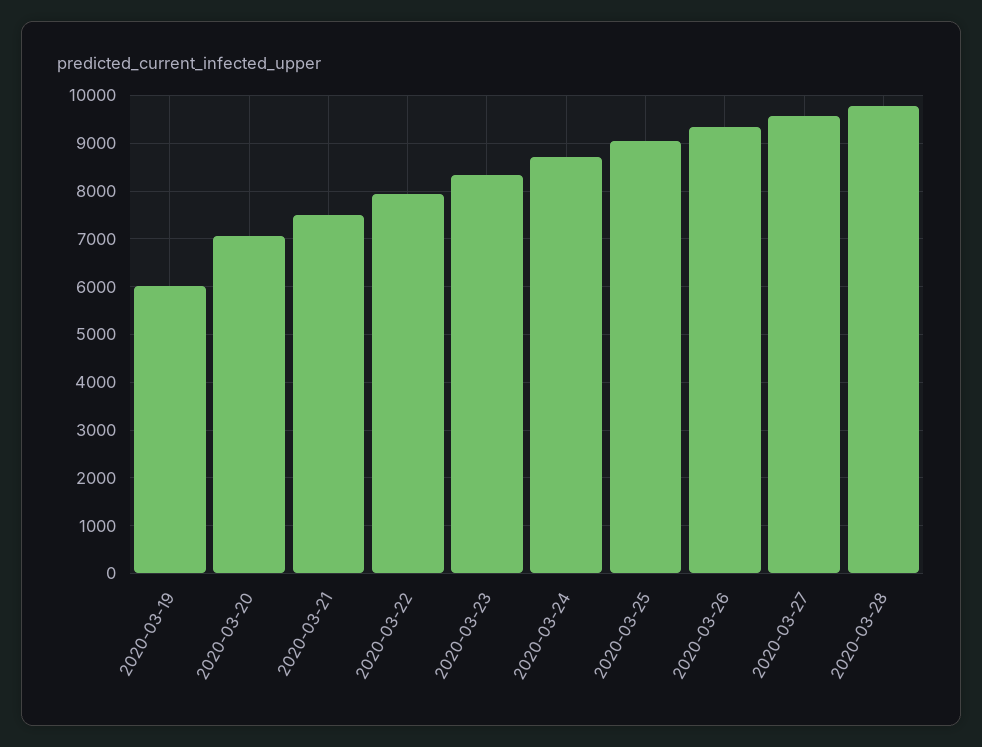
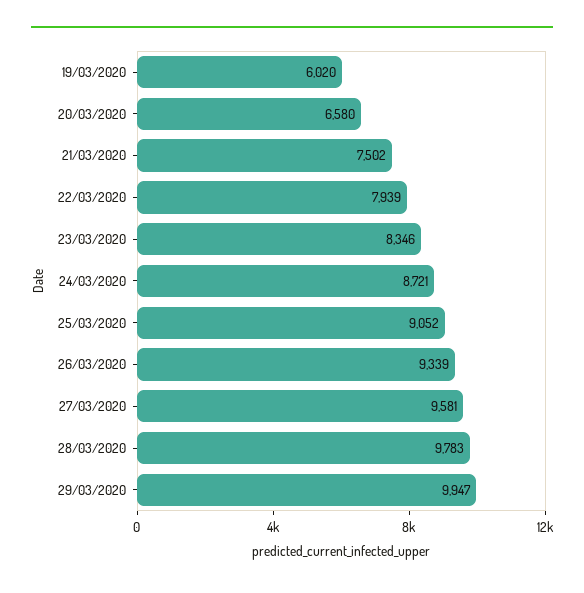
2020-03-20: 7000 -> 6580
29/03/2020: none -> 9947

